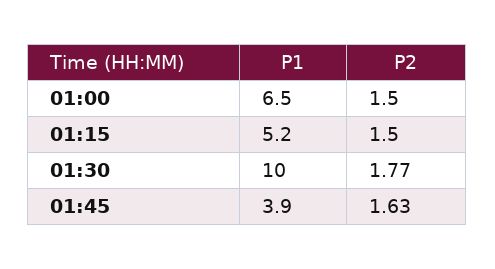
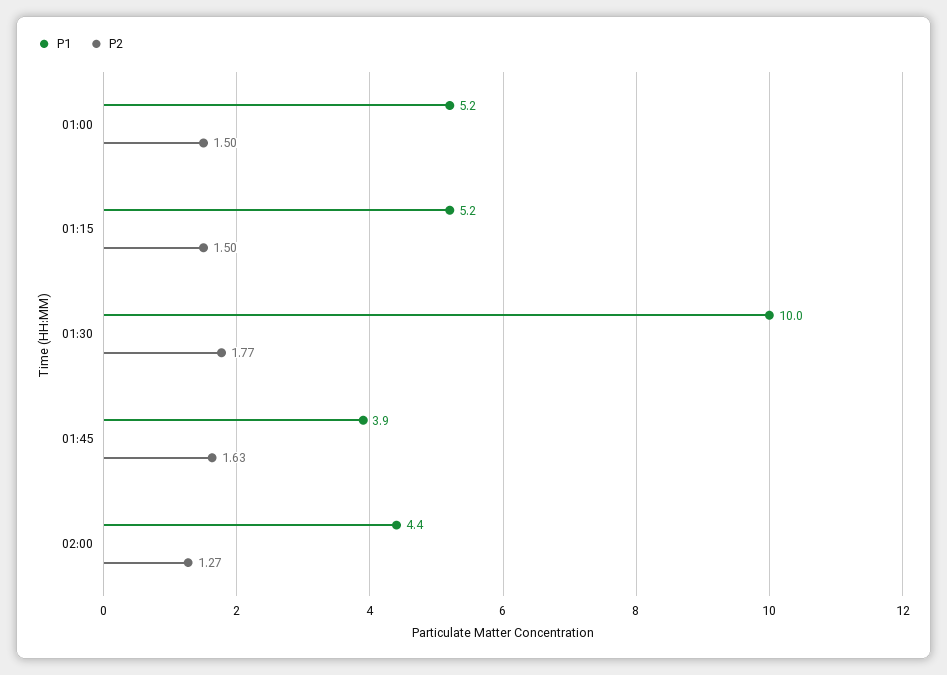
P1, 01:00: 6.5 -> 5.2
P1, 02:00: none -> 4.4
P2, 02:00: none -> 1.27

